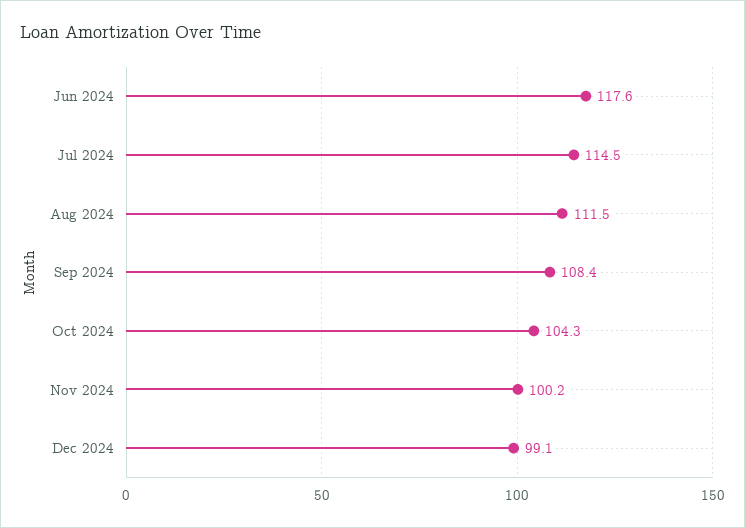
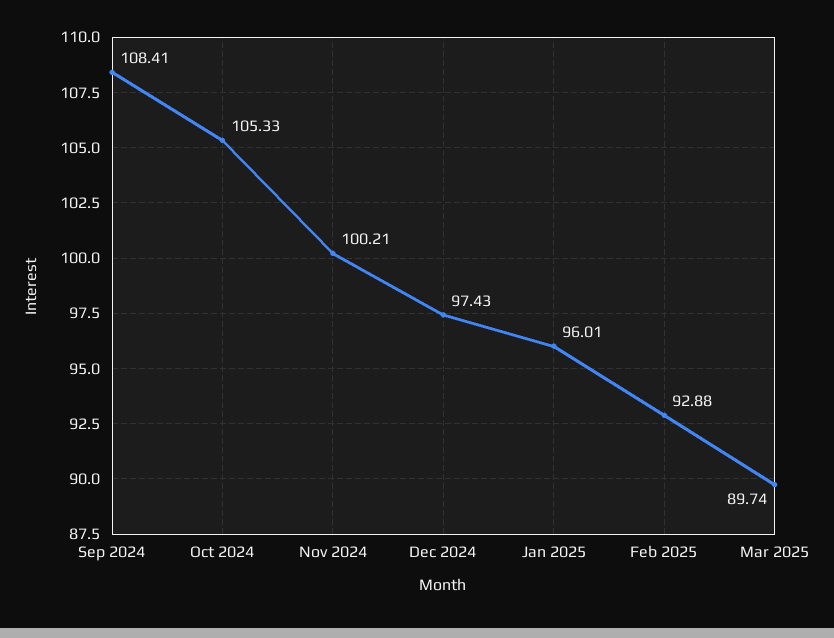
Jun 2024: 117.6 -> none
Jul 2024: 114.5 -> none
Aug 2024: 111.5 -> none
Oct 2024: 104.3 -> 105.33
Dec 2024: 99.1 -> 97.43
Jan 2025: none -> 96.01
Feb 2025: none -> 92.88
Mar 2025: none -> 89.74

